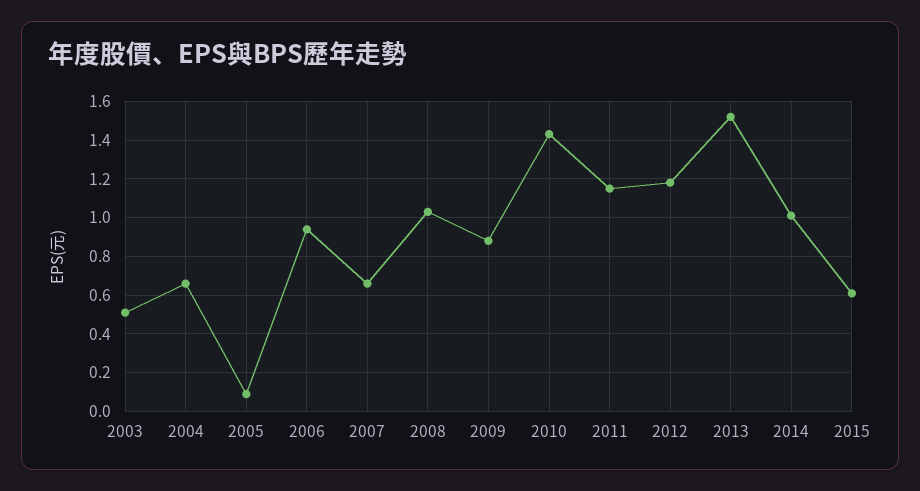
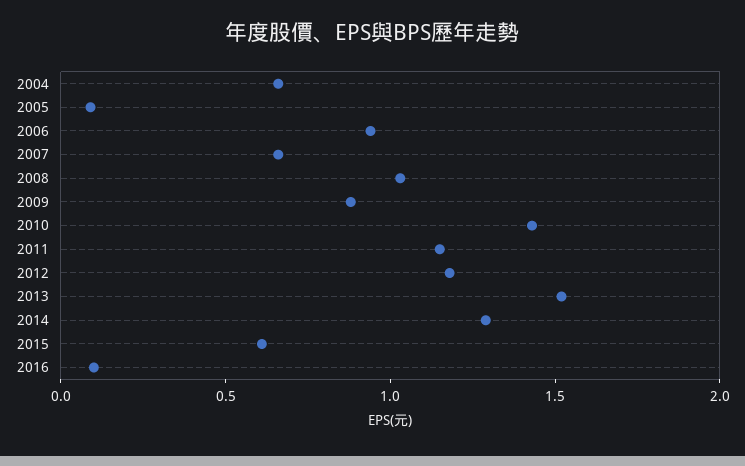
2003: 0.5 -> none
2014: 1 -> 1.3
2016: none -> 0.1

